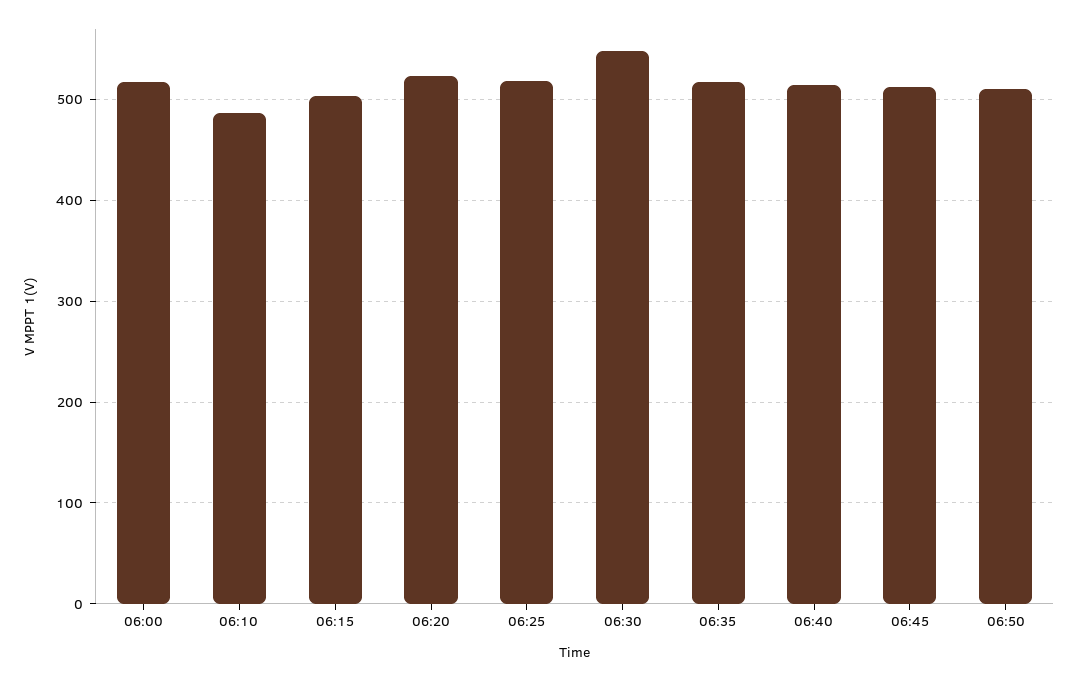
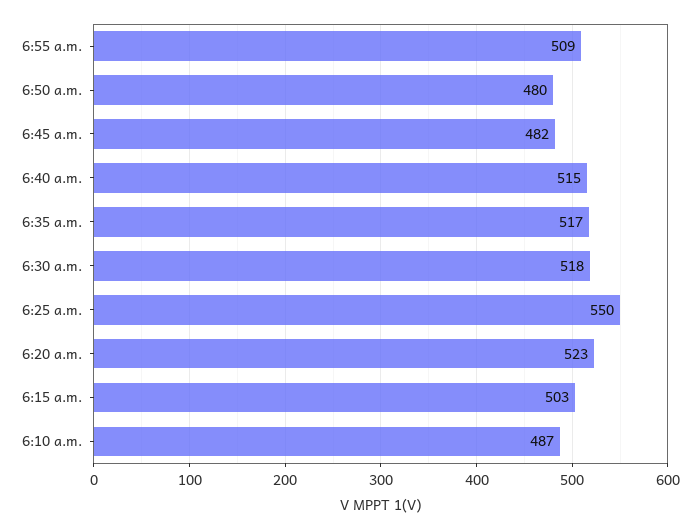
06:00: 520 -> none
06:25: 520 -> 550
06:30: 550 -> 518
06:45: 510 -> 482
06:50: 510 -> 480
6:55 a.m.: none -> 509

